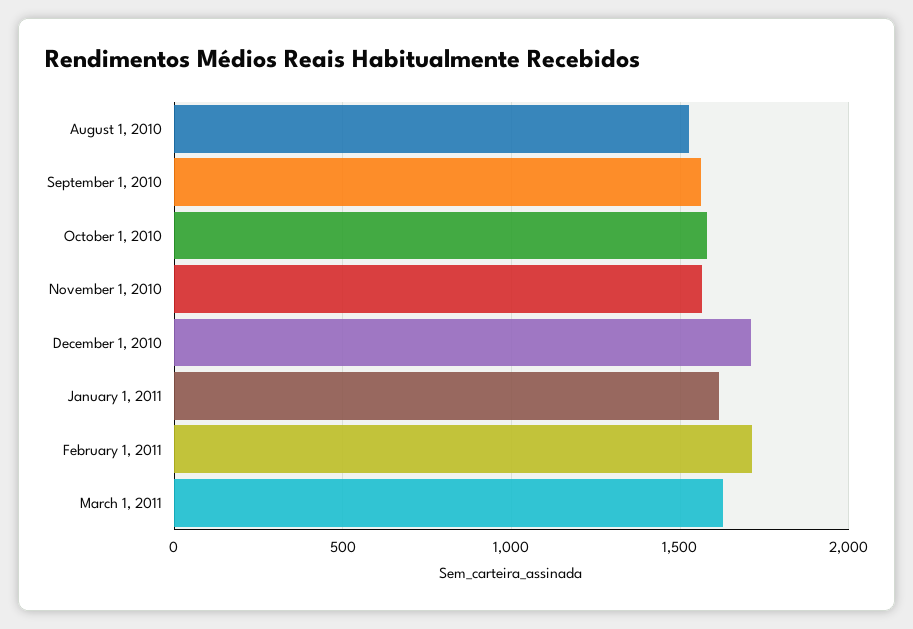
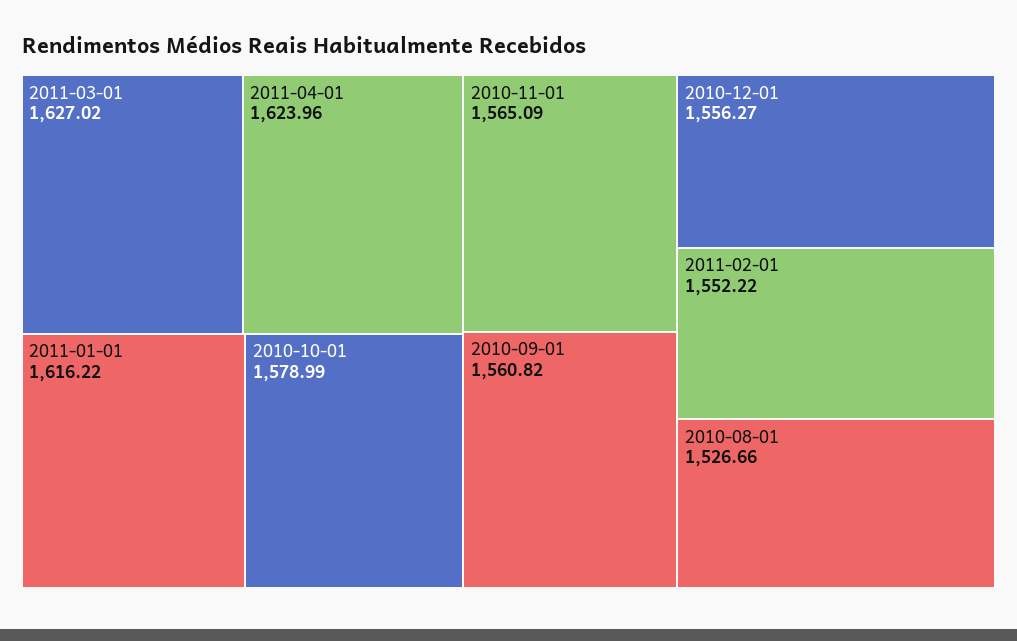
December 1, 2010: 1700 -> 1556.27
February 1, 2011: 1700 -> 1552.22
2011-04-01: none -> 1623.96

